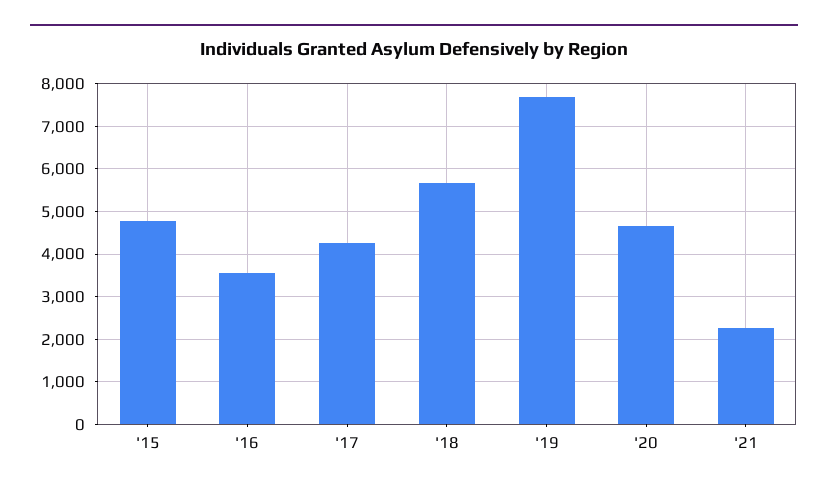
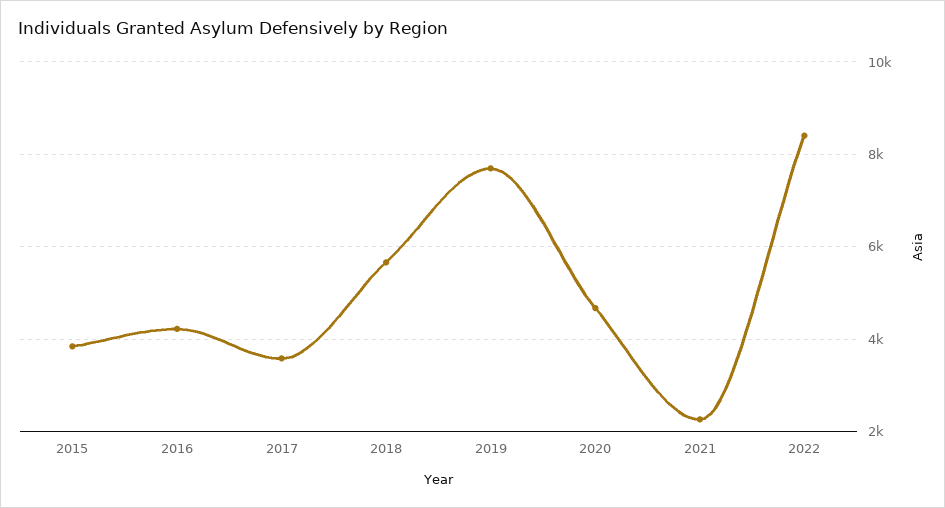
'15: 4800 -> 3800
'16: 3600 -> 4200
'17: 4200 -> 3600
2022: none -> 8400

